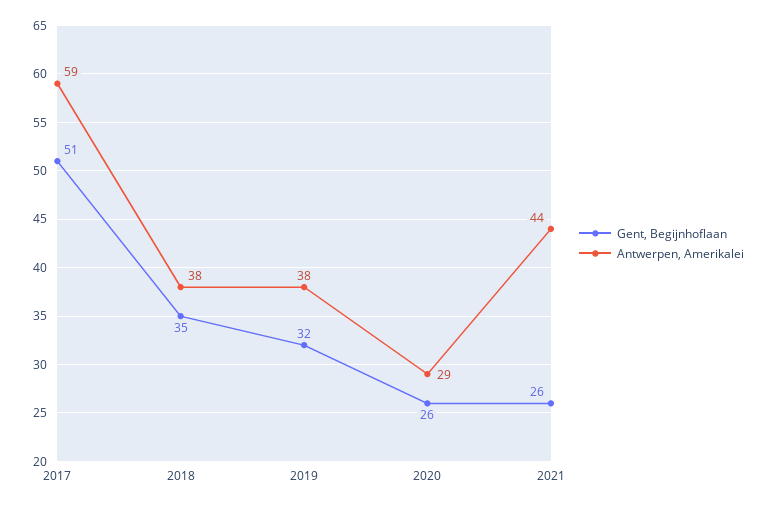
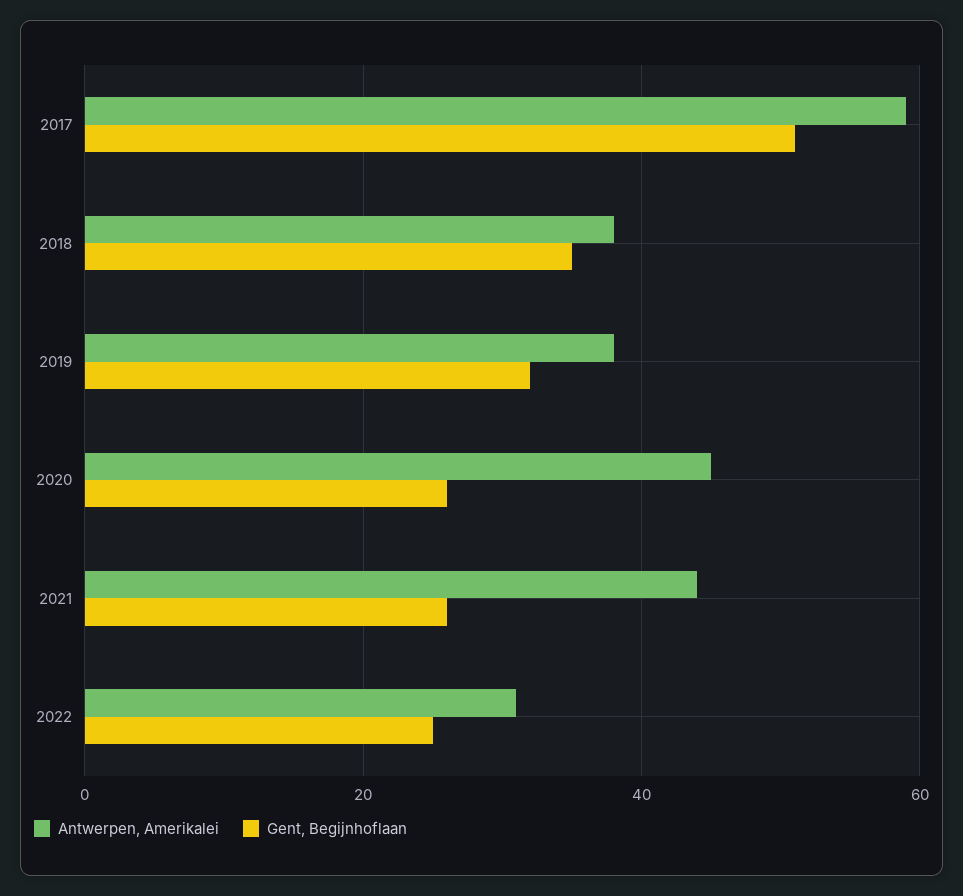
Antwerpen, Amerikalei, 2020: 29 -> 45
Antwerpen, Amerikalei, 2022: none -> 30
Gent, Begijnhoflaan, 2022: none -> 25

